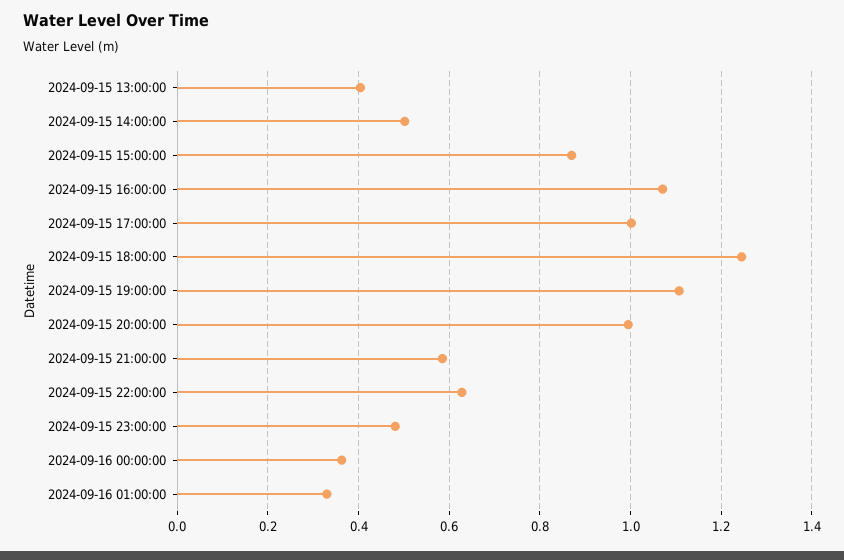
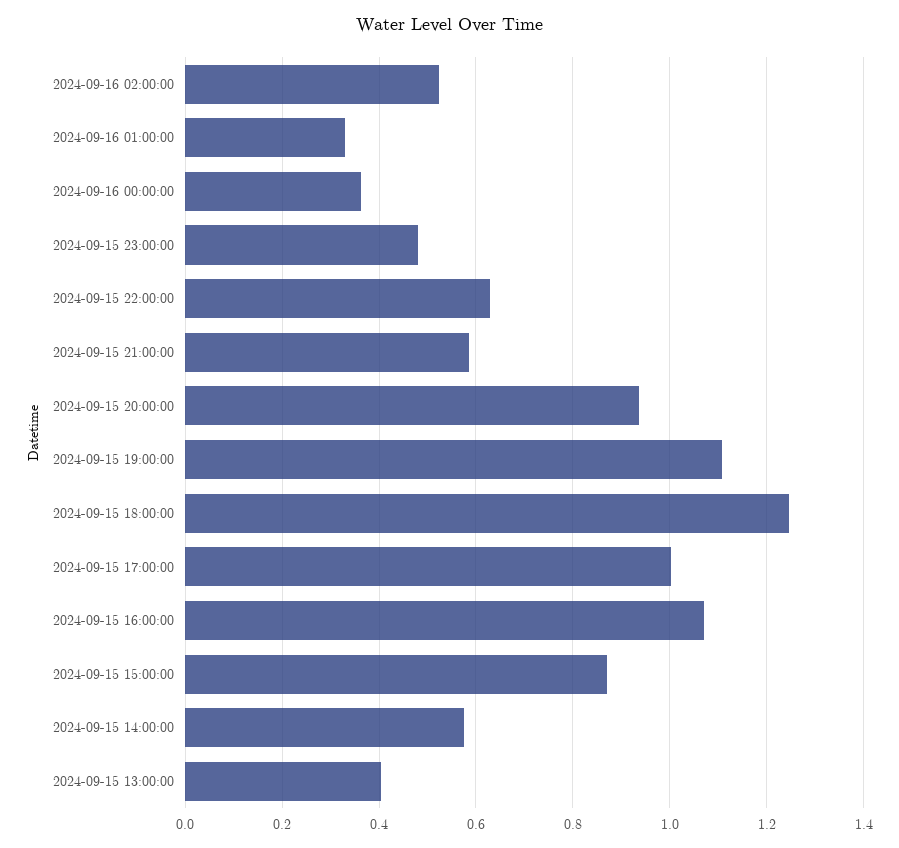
2024-09-15 14:00:00: 0.5 -> 0.58
2024-09-15 20:00:00: 1 -> 0.94
2024-09-16 02:00:00: none -> 0.52

